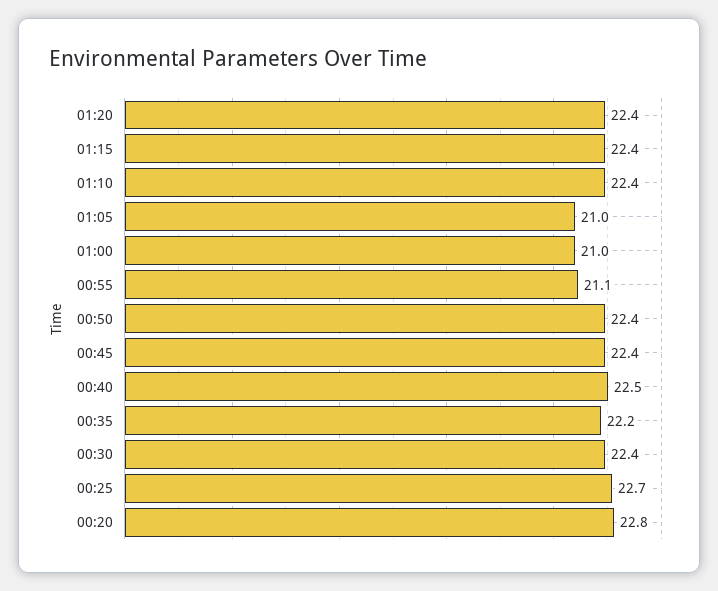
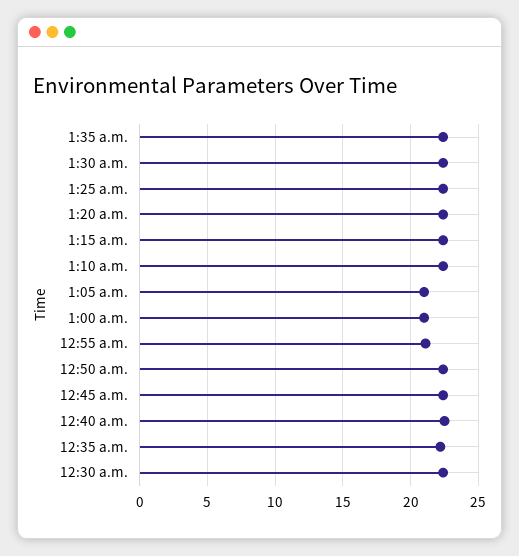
00:25: 22.7 -> none
00:20: 22.8 -> none
1:35 a.m.: none -> 22.5
1:30 a.m.: none -> 22.5
1:25 a.m.: none -> 22.5

